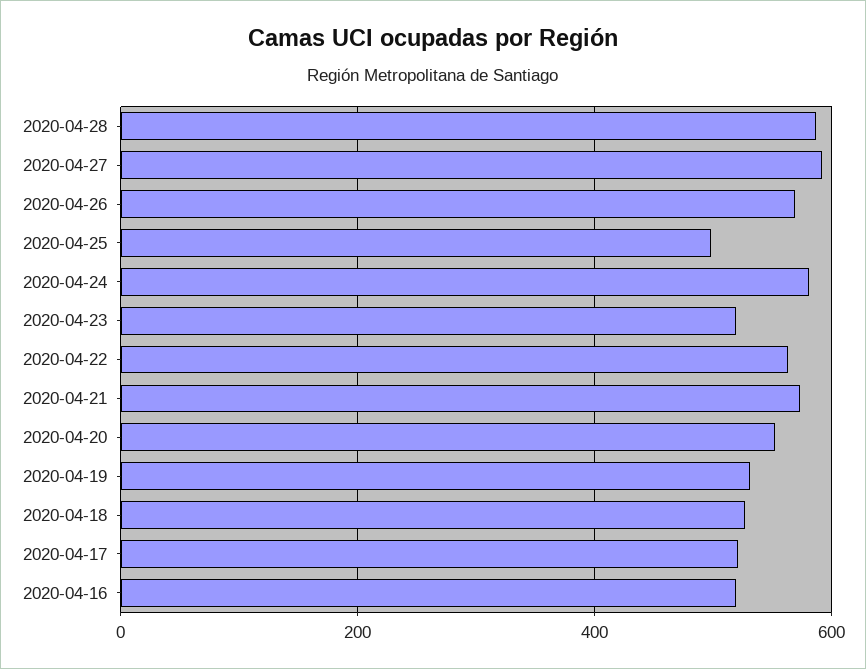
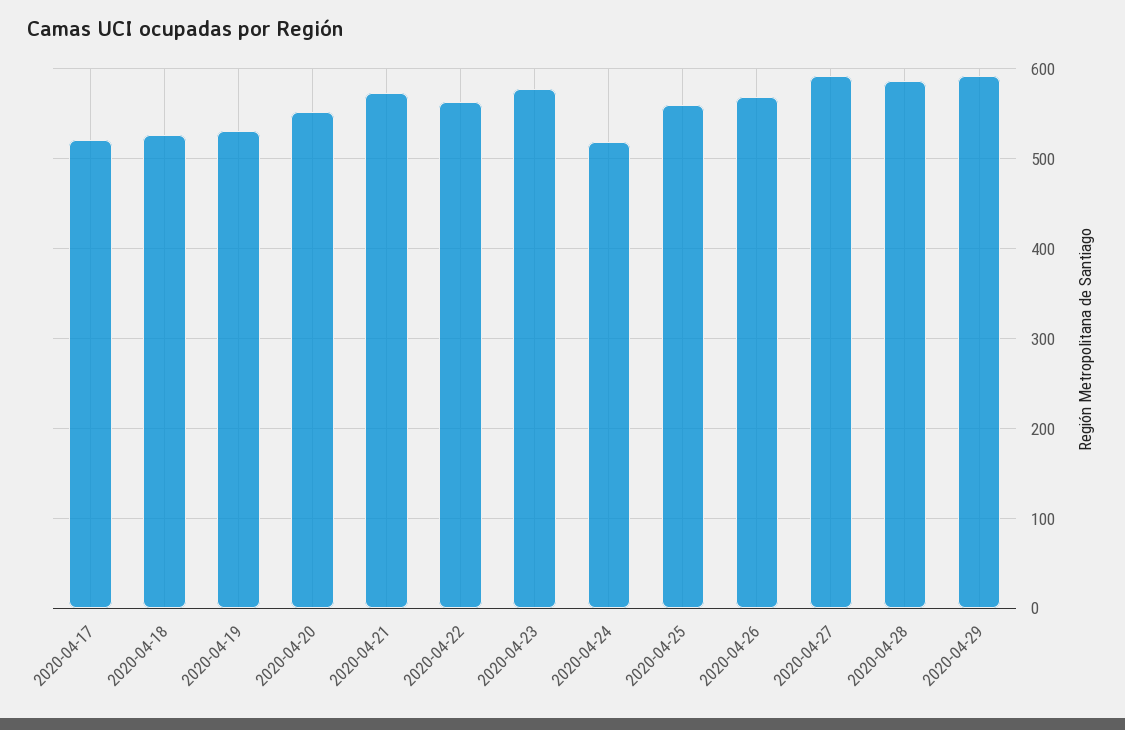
2020-04-25: 500 -> 560
2020-04-24: 580 -> 520
2020-04-23: 520 -> 580
2020-04-16: 520 -> none
2020-04-29: none -> 590

